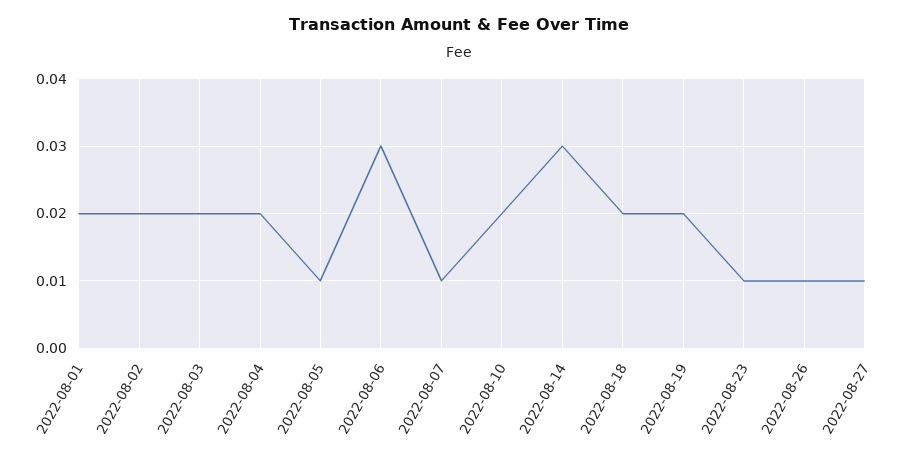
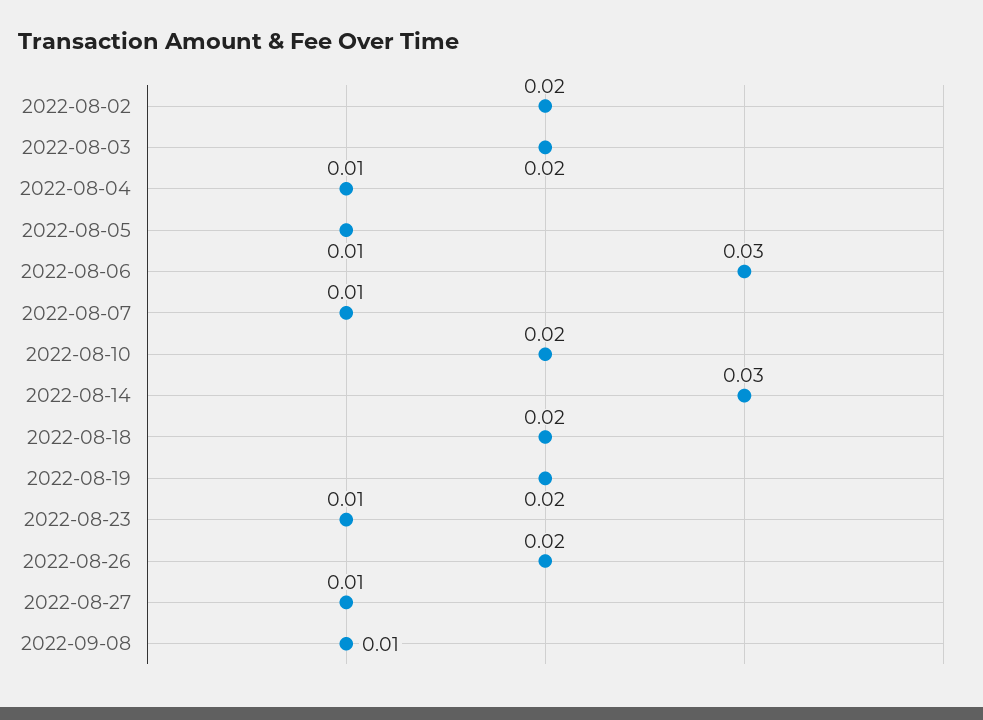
2022-08-01: 0.02 -> none
2022-08-04: 0.02 -> 0.01
2022-08-26: 0.01 -> 0.02
2022-09-08: none -> 0.01

